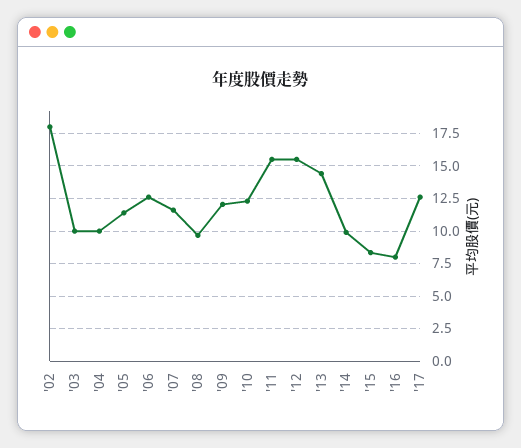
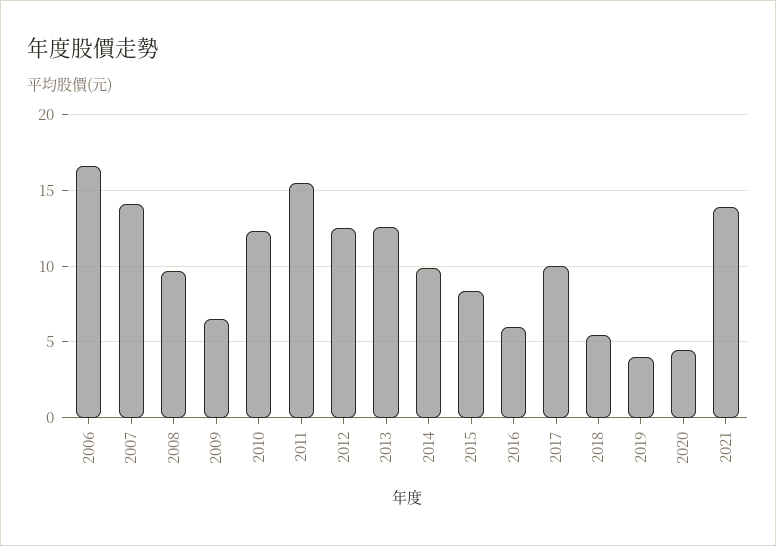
'02: 18 -> none
'03: 10 -> none
'04: 10 -> none
'05: 11.5 -> none
'06: 12.5 -> 16.5
'07: 11.5 -> 14
'09: 12 -> 6.5
'12: 15.5 -> 12.5
'13: 14.5 -> 12.5
'16: 8 -> 6
'17: 12.5 -> 10
2018: none -> 5.5
2019: none -> 4
2020: none -> 4.5
2021: none -> 14

